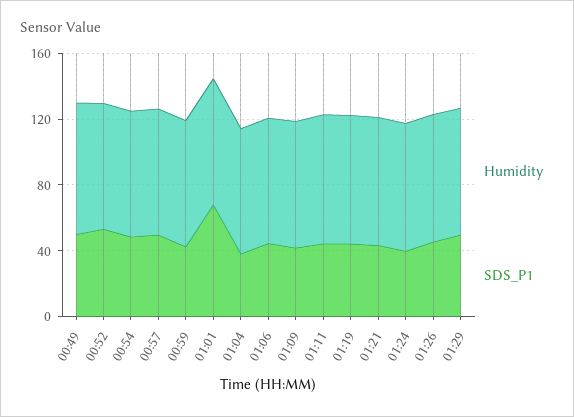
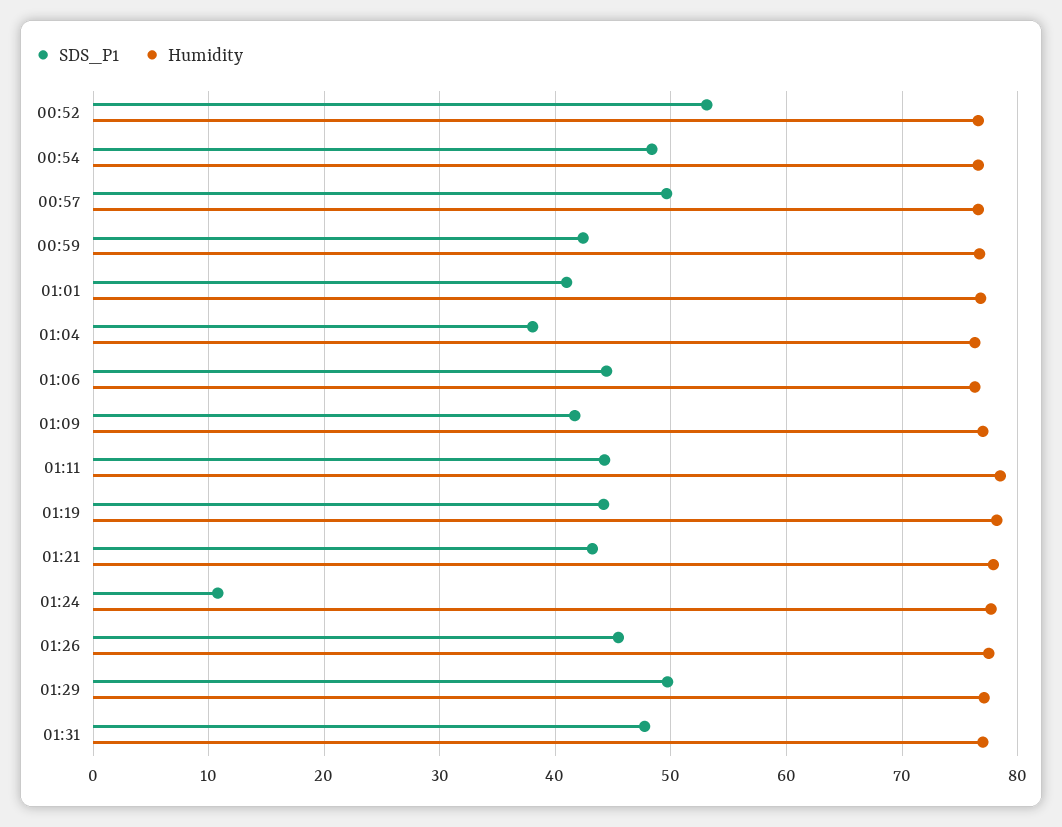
Humidity, 00:49: 80 -> none
SDS_P1, 00:49: 50 -> none
SDS_P1, 01:01: 70 -> 41
SDS_P1, 01:24: 40 -> 11
SDS_P1, 01:31: none -> 48
Humidity, 01:31: none -> 77

